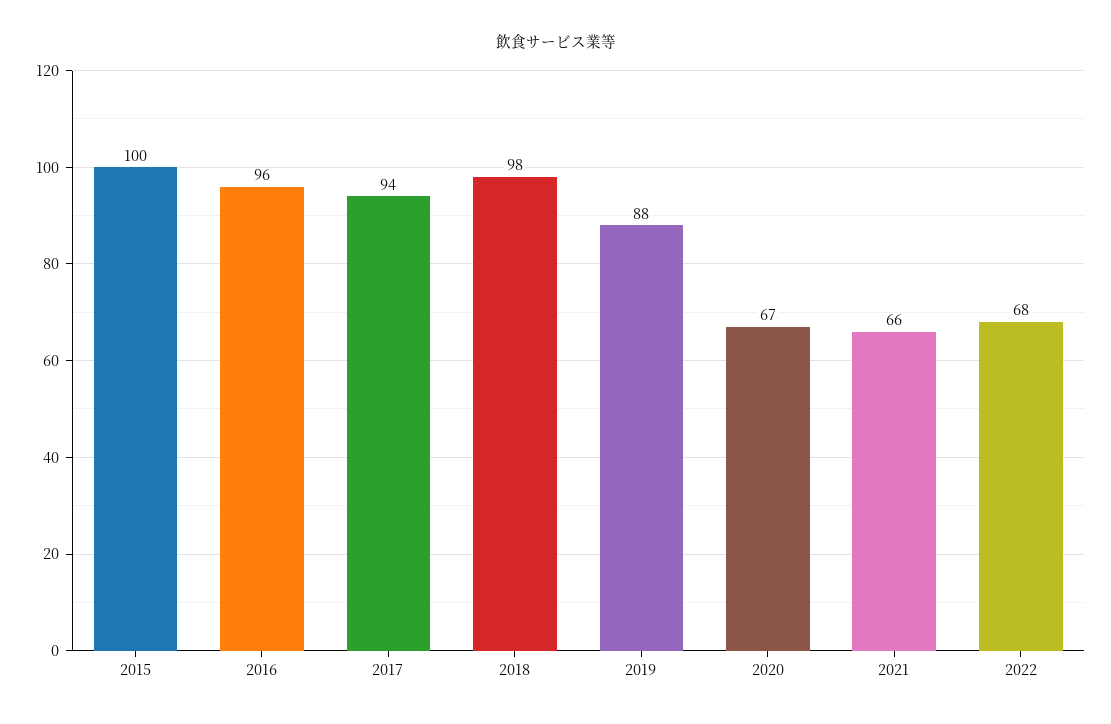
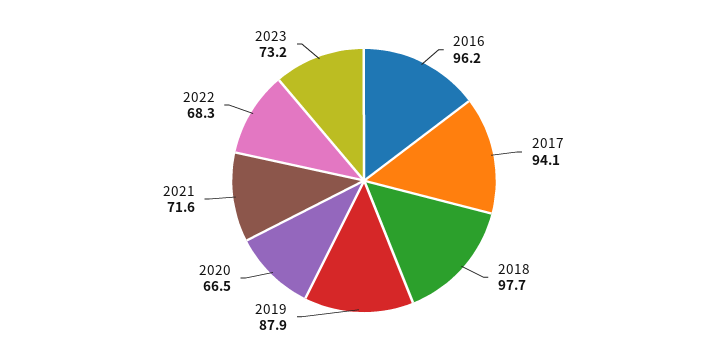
2015: 100 -> none
2021: 66 -> 71.6
2023: none -> 73.2

